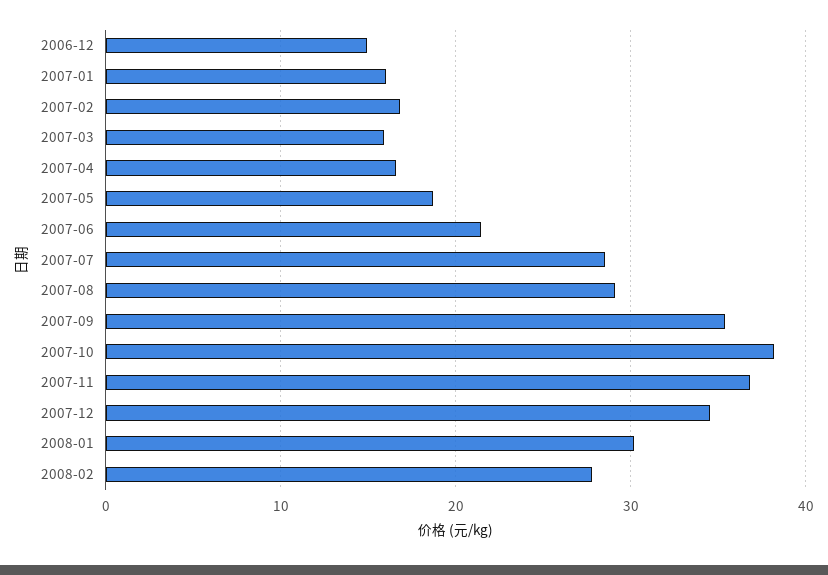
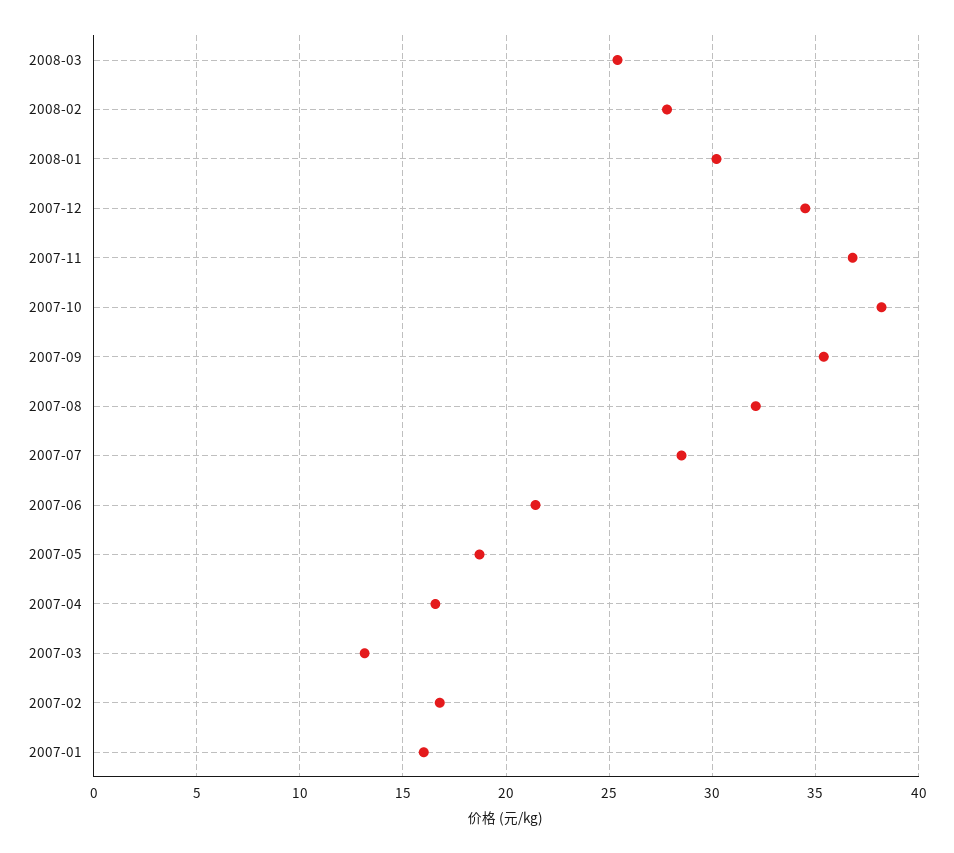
2006-12: 15 -> none
2007-03: 16 -> 13
2007-08: 29 -> 32
2008-03: none -> 25.5

